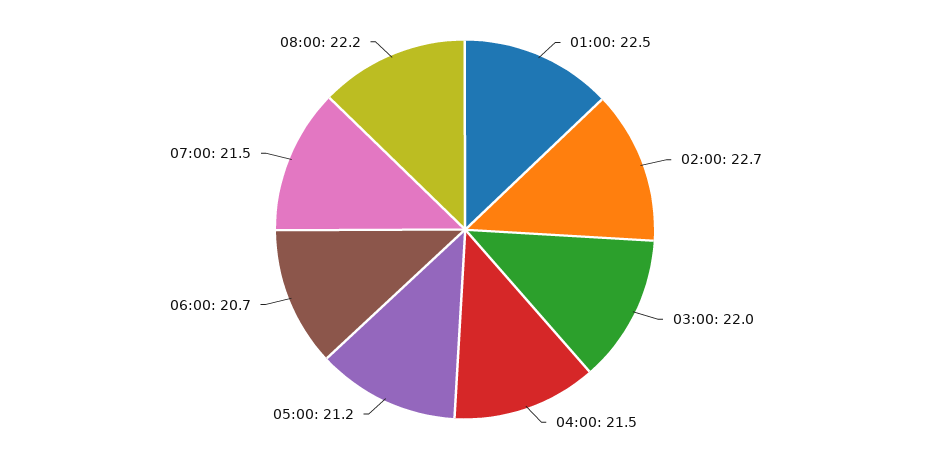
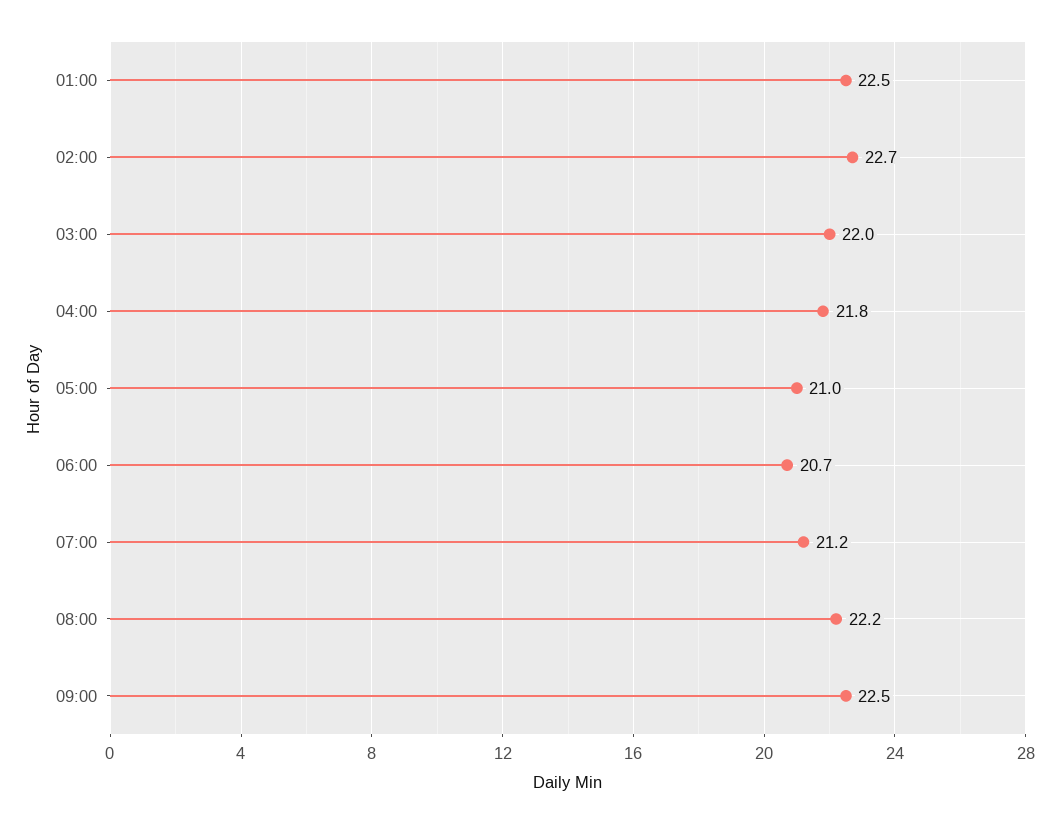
04:00: 21.5 -> 21.8
05:00: 21.2 -> 21
07:00: 21.5 -> 21.2
09:00: none -> 22.5

